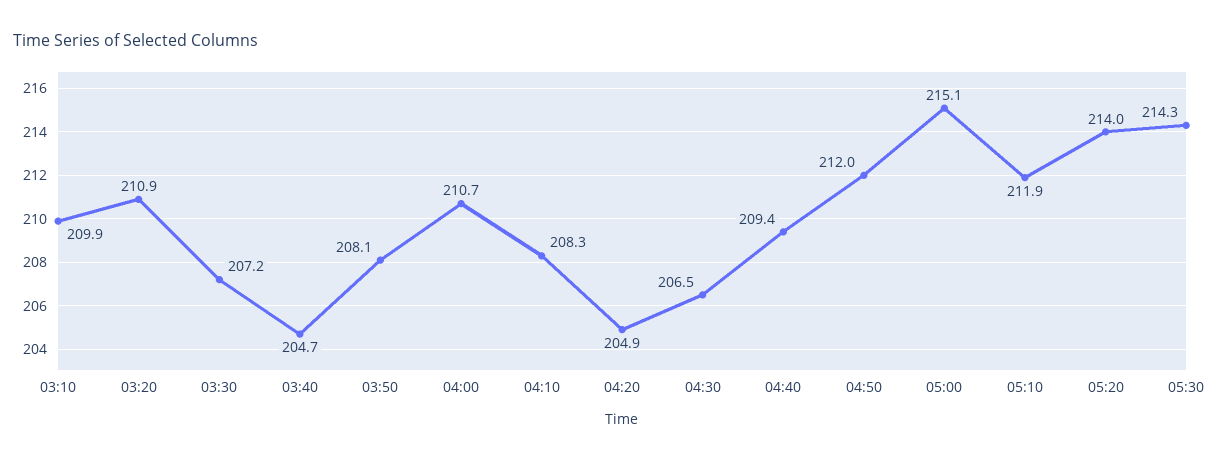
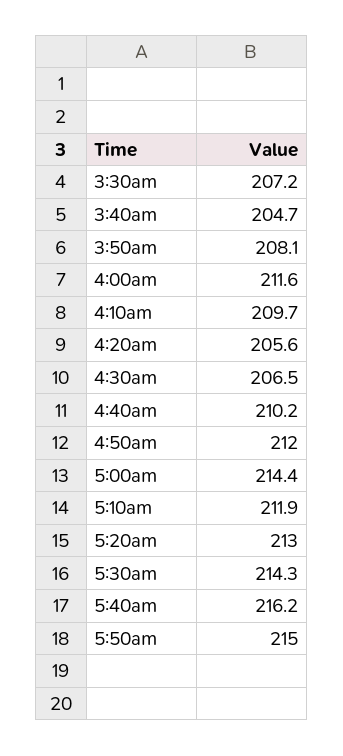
03:10: 209.9 -> none
03:20: 210.9 -> none
04:00: 210.7 -> 211.6
04:10: 208.3 -> 209.7
04:20: 204.9 -> 205.6
04:40: 209.4 -> 210.2
05:00: 215.1 -> 214.4
05:20: 214 -> 213
5:40am: none -> 216.2
5:50am: none -> 215

